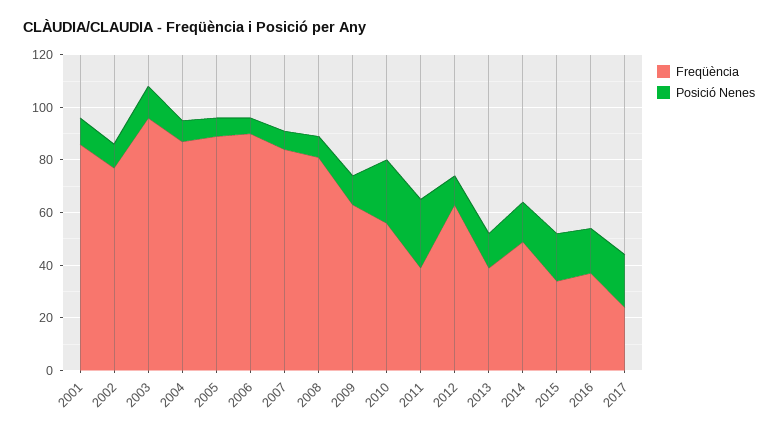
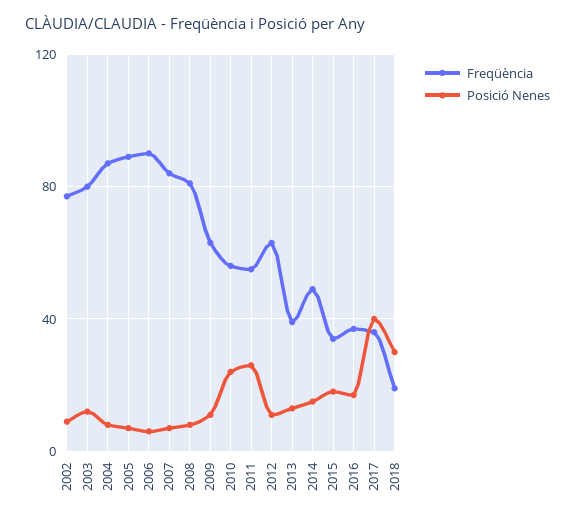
Freqüència, 2001: 85 -> none
Posició Nenes, 2001: 10 -> none
Freqüència, 2003: 95 -> 80
Freqüència, 2011: 40 -> 55
Freqüència, 2017: 25 -> 35
Posició Nenes, 2017: 20 -> 40
Freqüència, 2018: none -> 20
Posició Nenes, 2018: none -> 30

